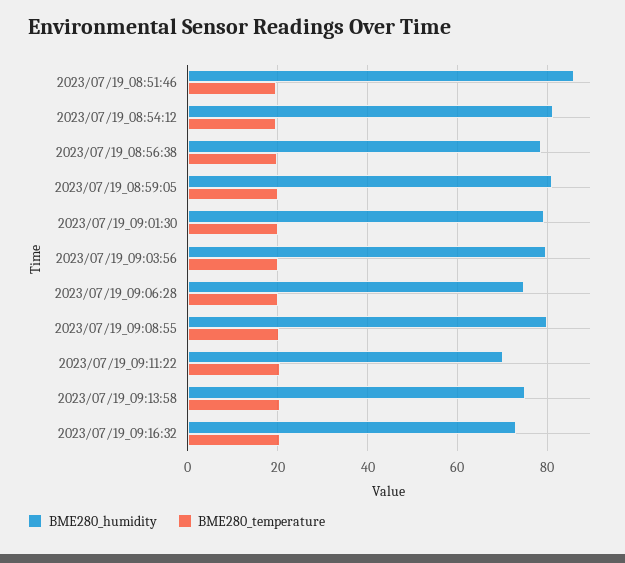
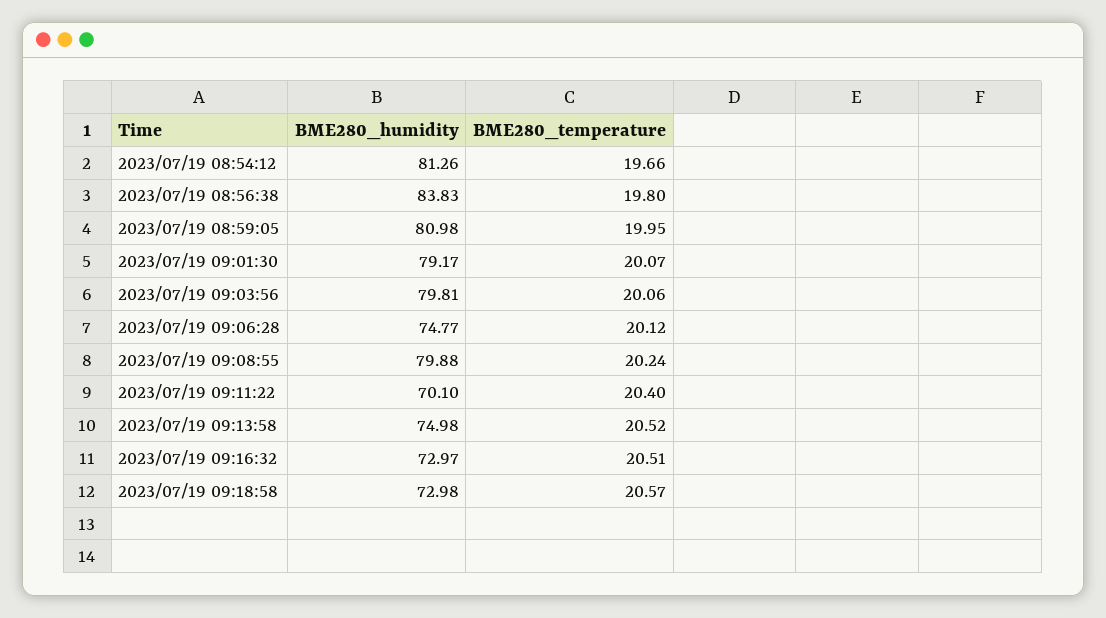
BME280_humidity, 2023/07/19_08:51:46: 86 -> none
BME280_temperature, 2023/07/19_08:51:46: 20 -> none
BME280_humidity, 2023/07/19_08:56:38: 78 -> 83.83
BME280_humidity, 2023/07/19 09:18:58: none -> 72.98
BME280_temperature, 2023/07/19 09:18:58: none -> 20.57

